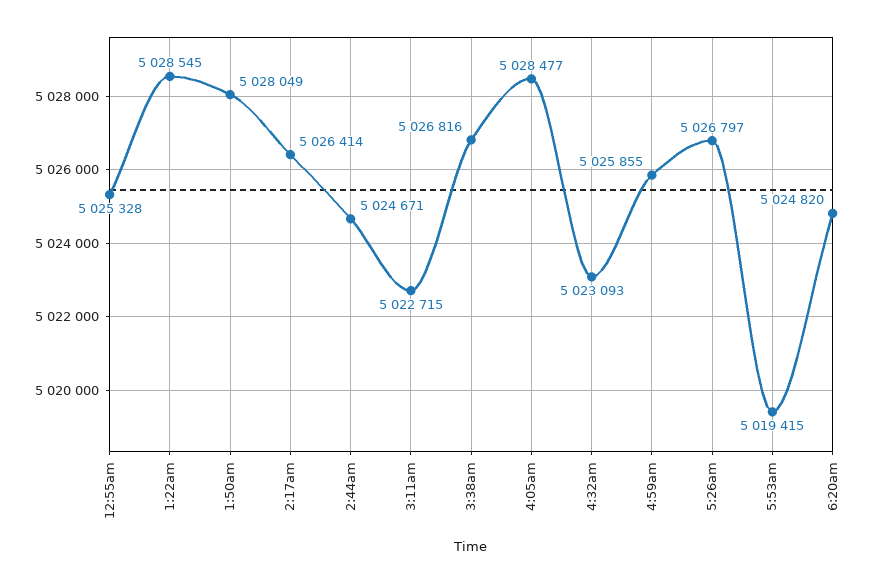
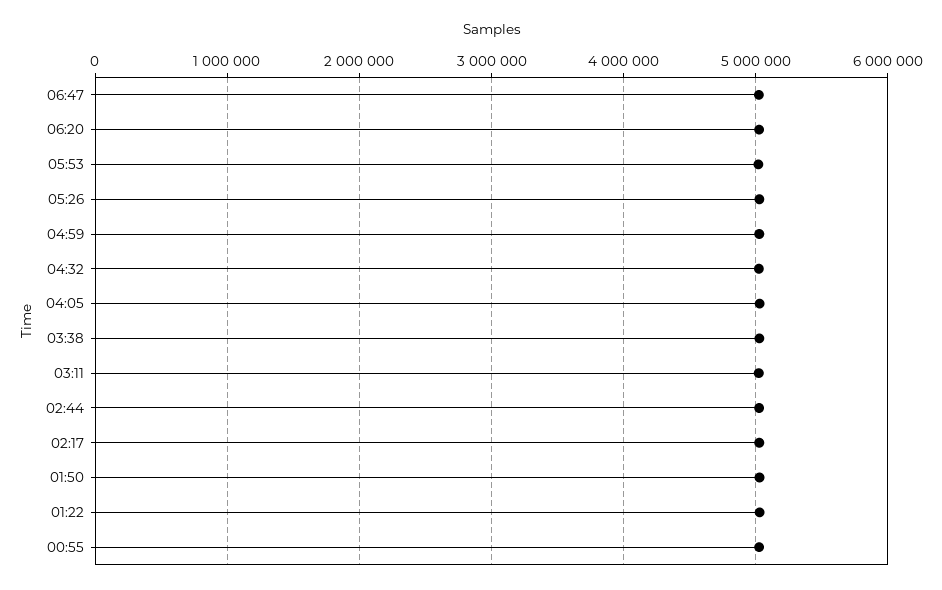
06:47: none -> 5000000

